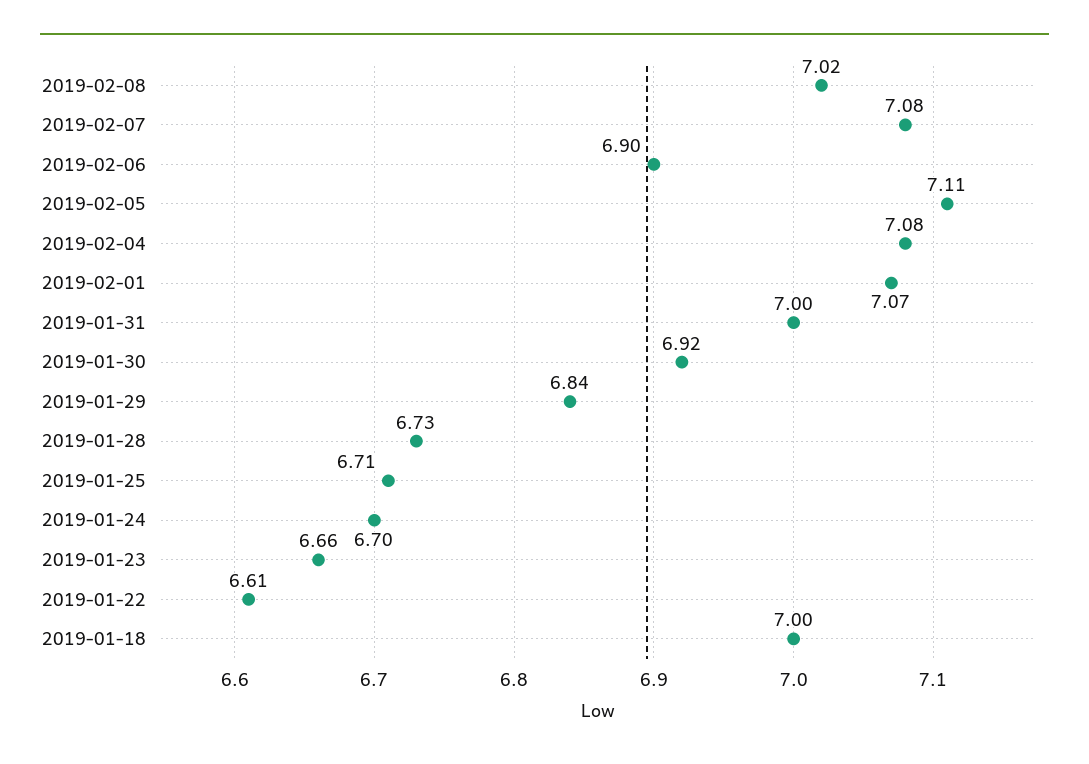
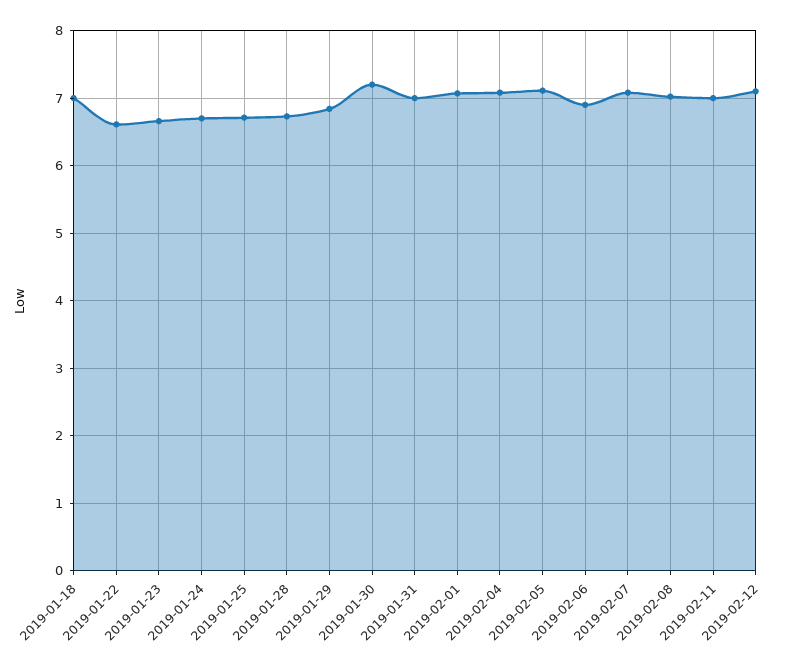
2019-01-30: 6.92 -> 7.2
2019-02-11: none -> 7
2019-02-12: none -> 7.1

